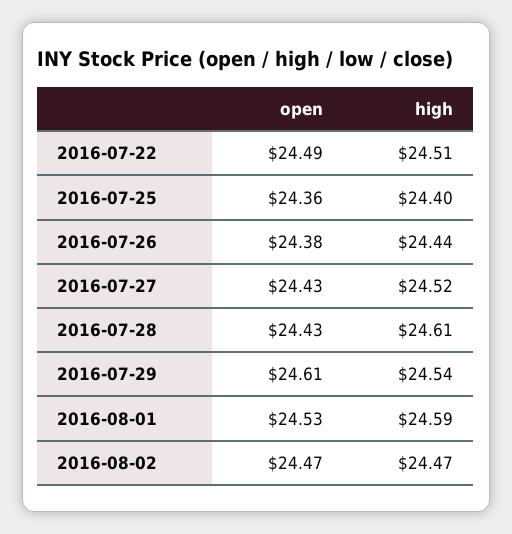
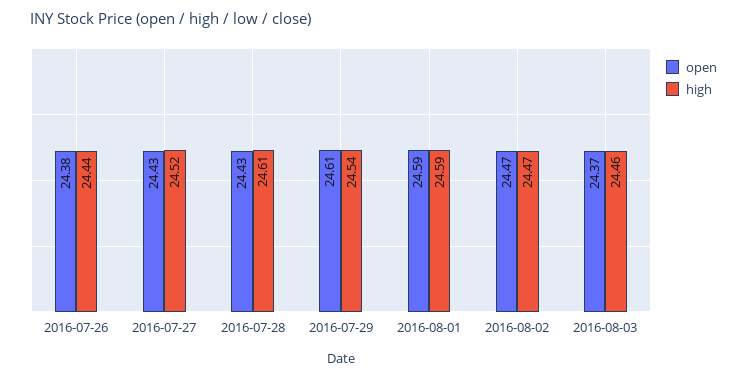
open, 2016-07-22: 24.49 -> none
high, 2016-07-22: 24.51 -> none
open, 2016-07-25: 24.36 -> none
high, 2016-07-25: 24.4 -> none
open, 2016-08-01: 24.53 -> 24.59
open, 2016-08-03: none -> 24.37
high, 2016-08-03: none -> 24.46

